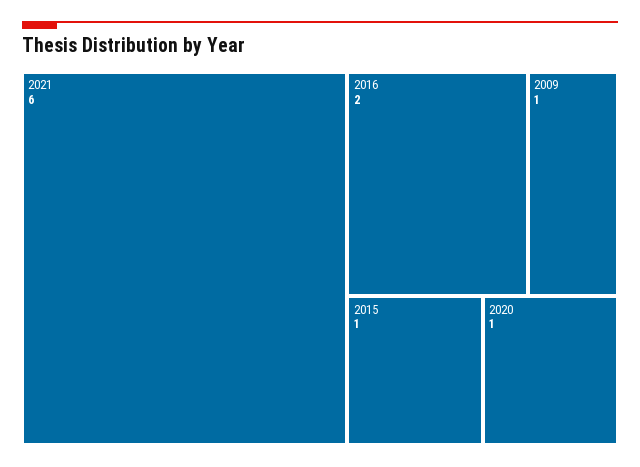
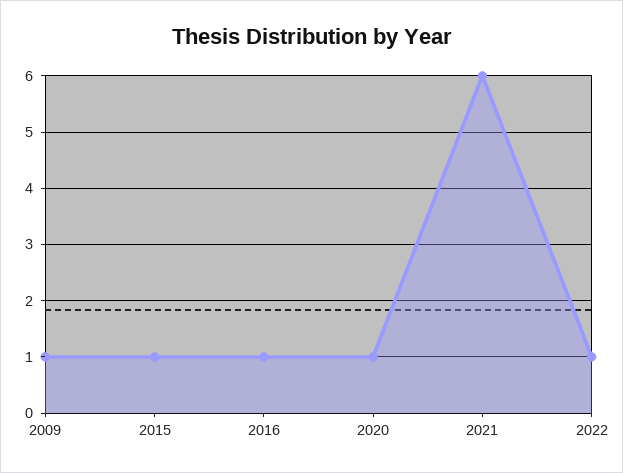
2016: 2 -> 1
2022: none -> 1

